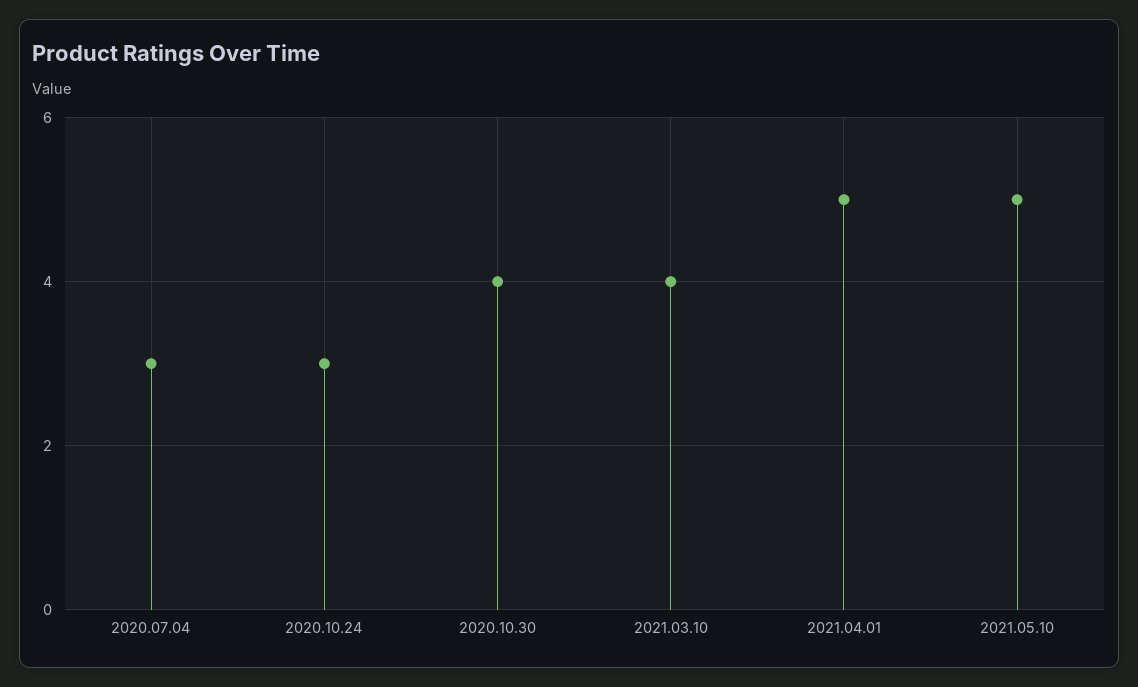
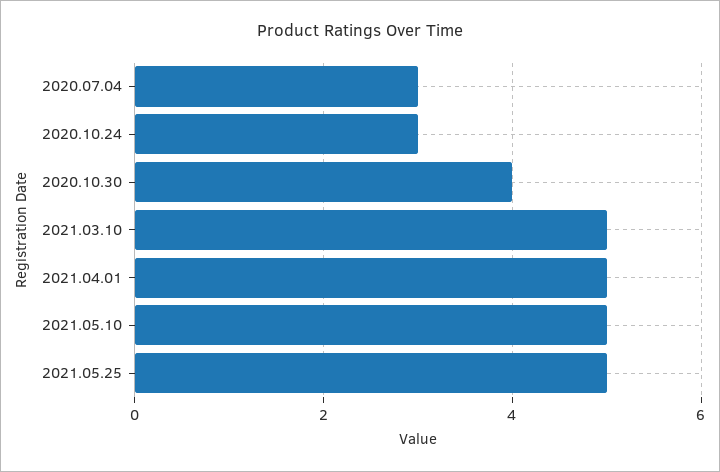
2021.03.10: 4 -> 5
2021.05.25: none -> 5

